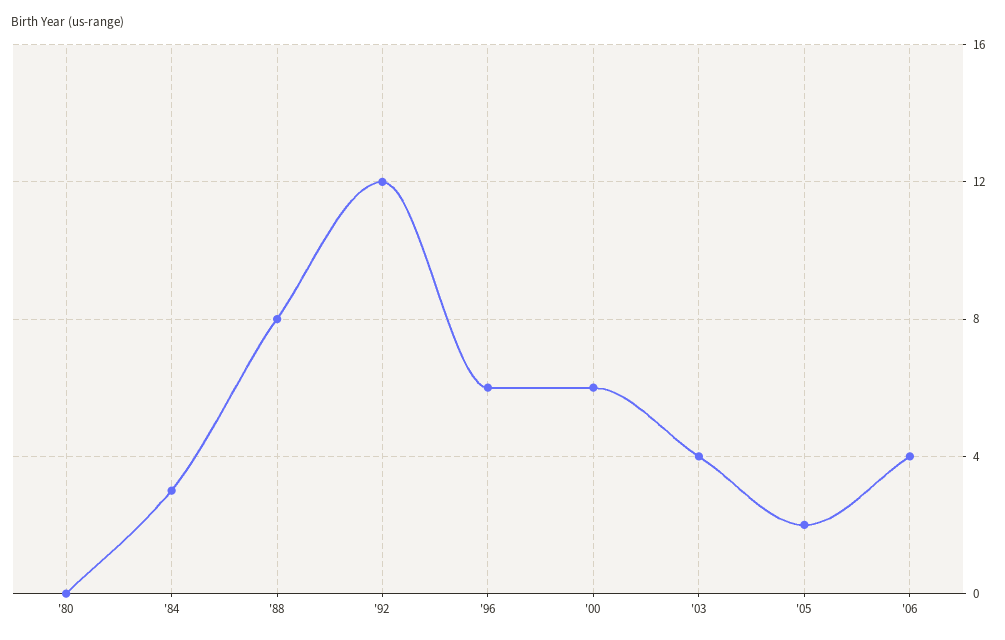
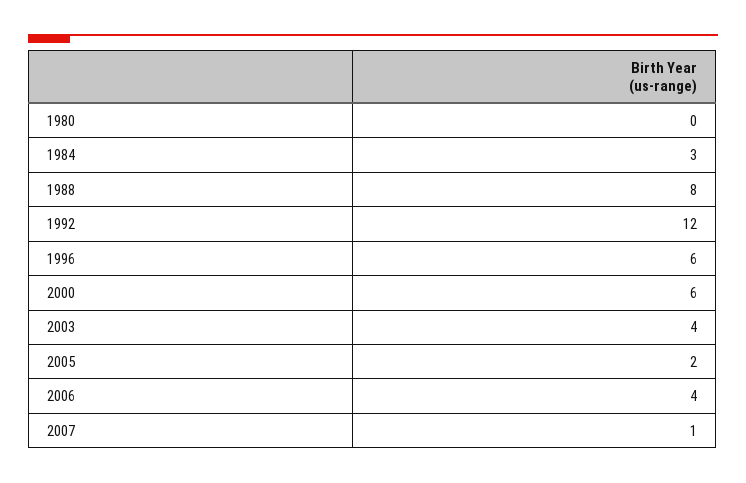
2007: none -> 1

